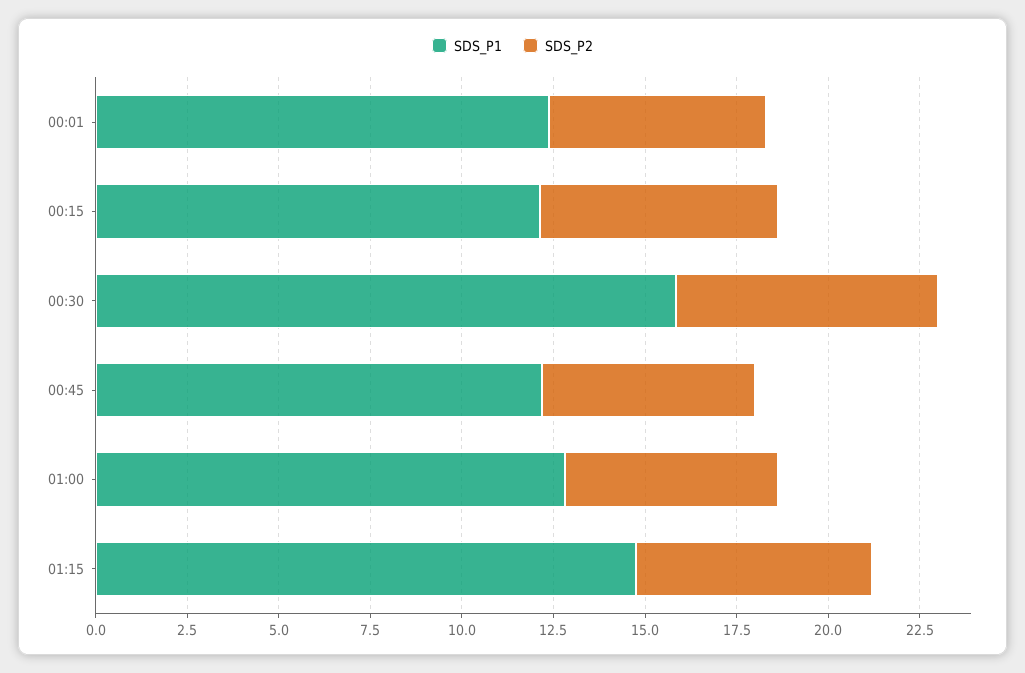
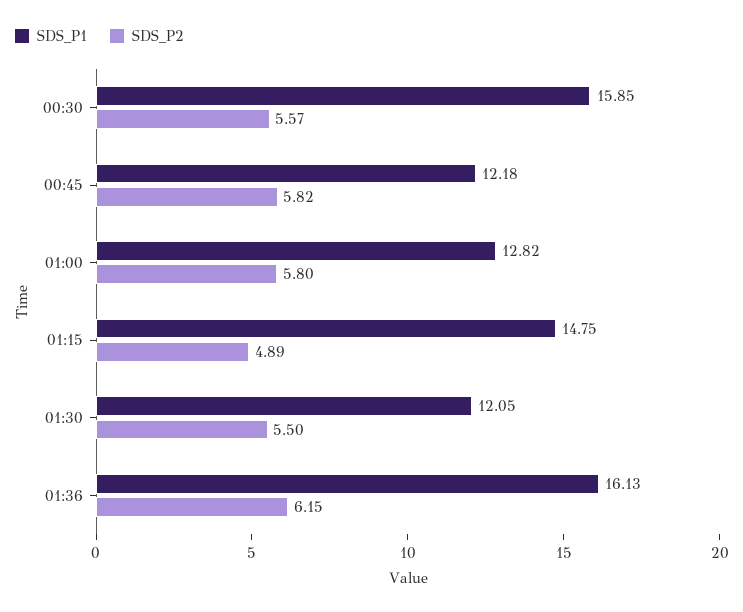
SDS_P1, 00:01: 12.5 -> none
SDS_P2, 00:01: 6 -> none
SDS_P1, 00:15: 12 -> none
SDS_P2, 00:15: 6.5 -> none
SDS_P2, 00:30: 7 -> 5.57
SDS_P2, 01:15: 6.5 -> 4.89
SDS_P1, 01:30: none -> 12.05
SDS_P2, 01:30: none -> 5.5
SDS_P1, 01:36: none -> 16.13
SDS_P2, 01:36: none -> 6.15

